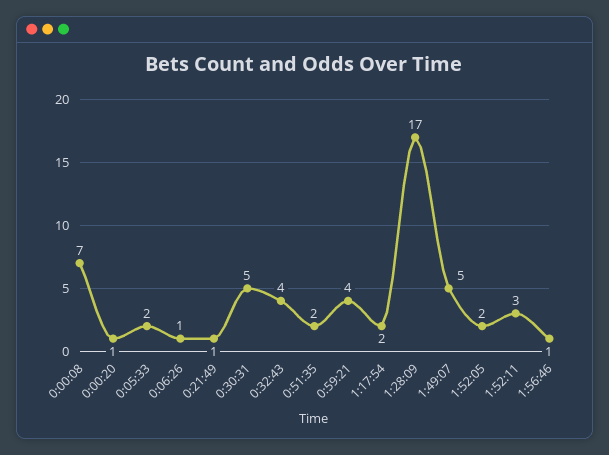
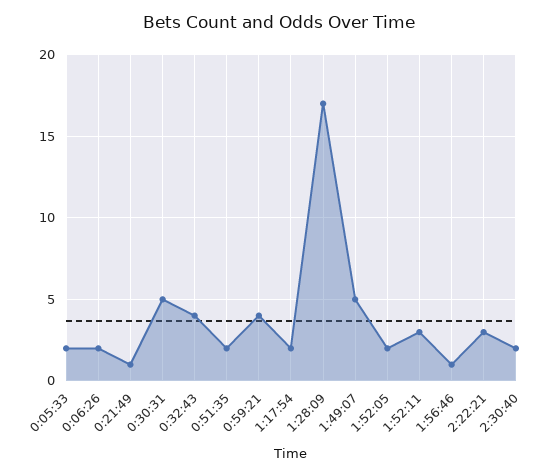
0:00:08: 7 -> none
0:00:20: 1 -> none
0:06:26: 1 -> 2
2:22:21: none -> 3
2:30:40: none -> 2

